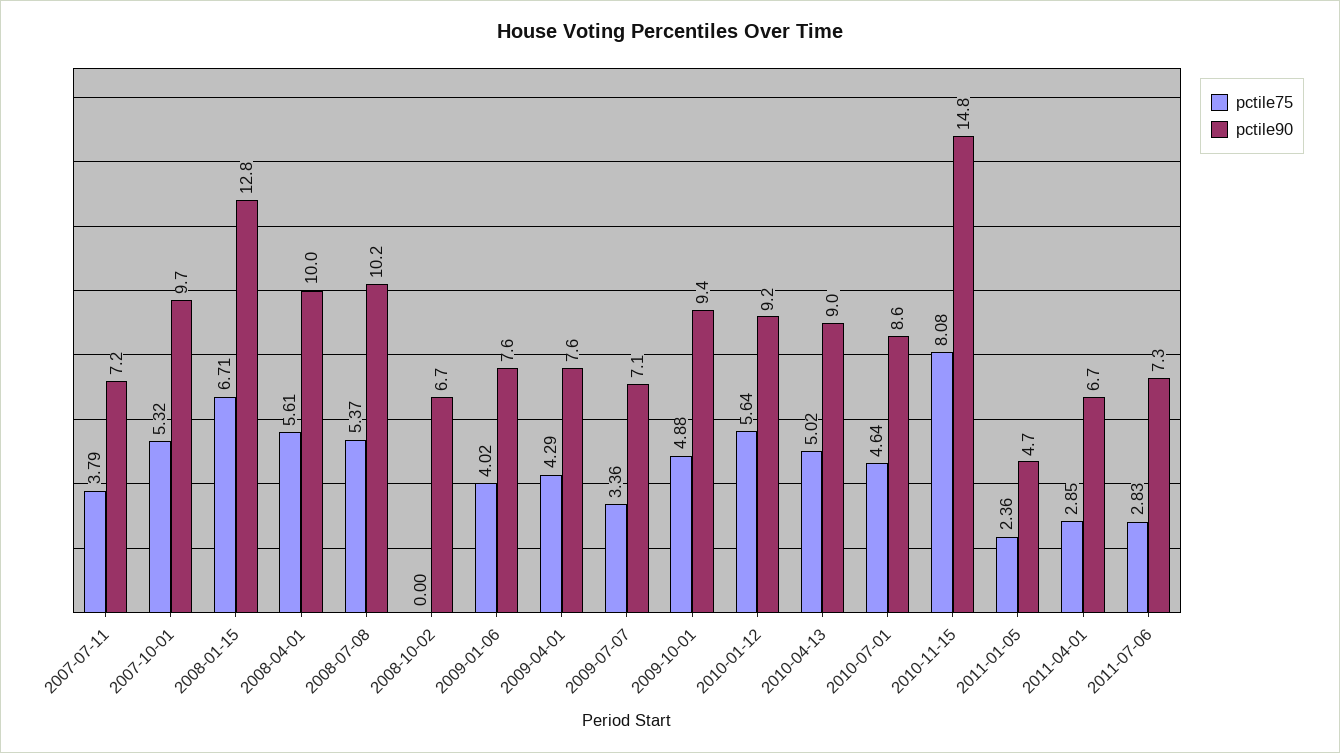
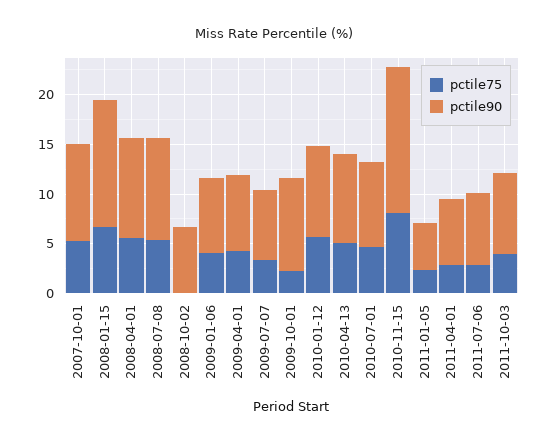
pctile75, 2007-07-11: 3.79 -> none
pctile90, 2007-07-11: 7.2 -> none
pctile75, 2009-10-01: 4.88 -> 2
pctile75, 2011-10-03: none -> 4
pctile90, 2011-10-03: none -> 8

